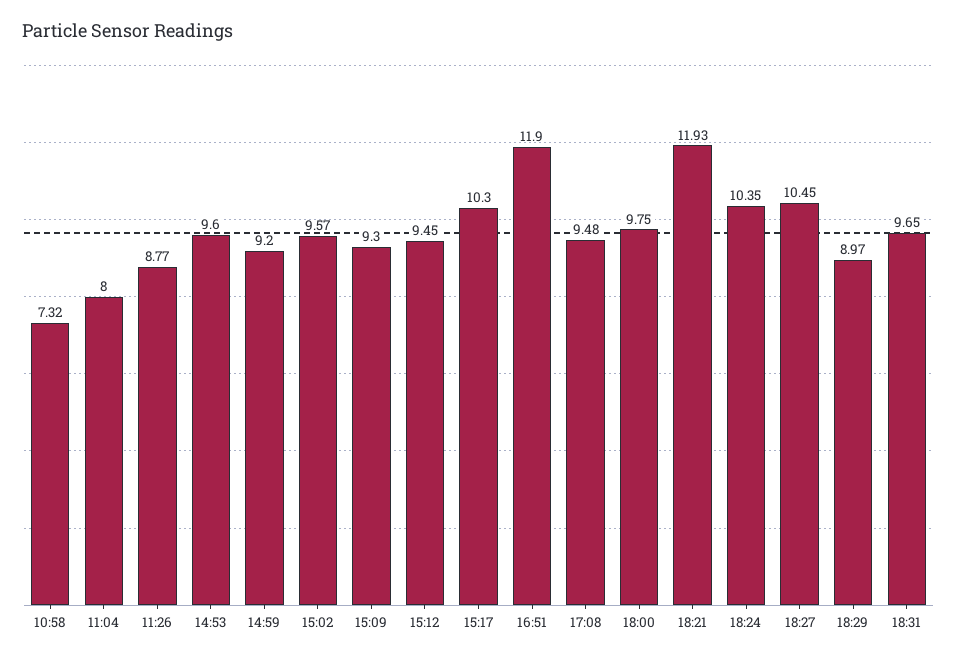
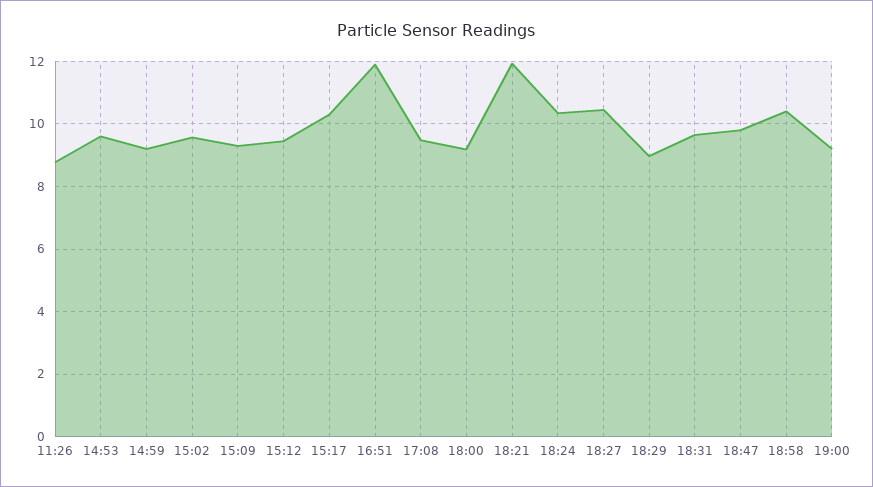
10:58: 7.32 -> none
11:04: 8 -> none
18:00: 9.75 -> 9.2
18:47: none -> 9.8
18:58: none -> 10.4
19:00: none -> 9.2

